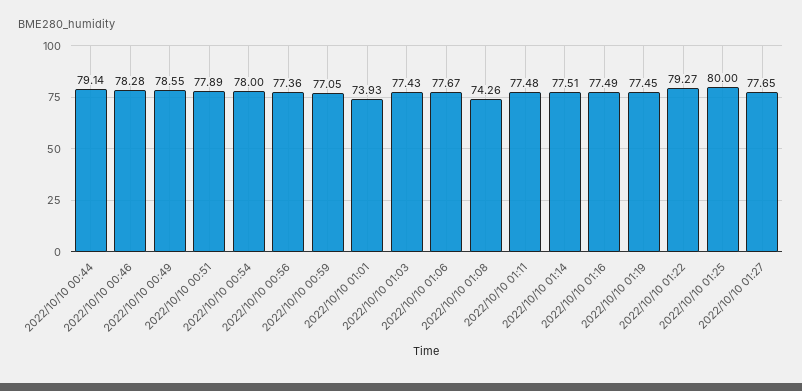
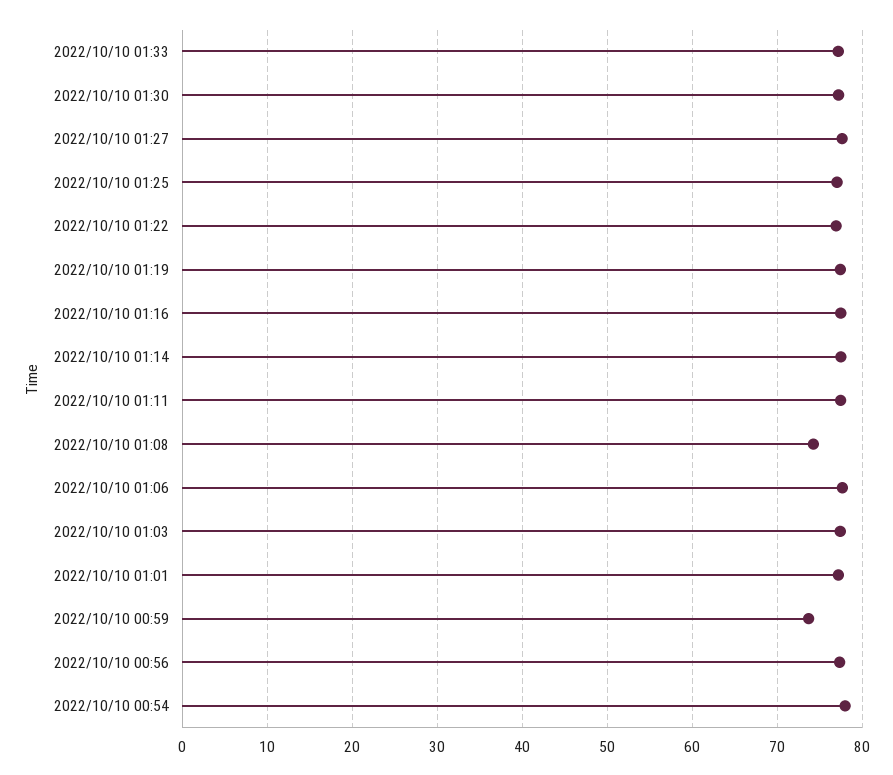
2022/10/10 00:44: 79.14 -> none
2022/10/10 00:46: 78.28 -> none
2022/10/10 00:49: 78.55 -> none
2022/10/10 00:51: 77.89 -> none
2022/10/10 00:59: 77.05 -> 74
2022/10/10 01:01: 73.93 -> 77
2022/10/10 01:22: 79.27 -> 77
2022/10/10 01:25: 80 -> 77
2022/10/10 01:33: none -> 77
2022/10/10 01:30: none -> 77

